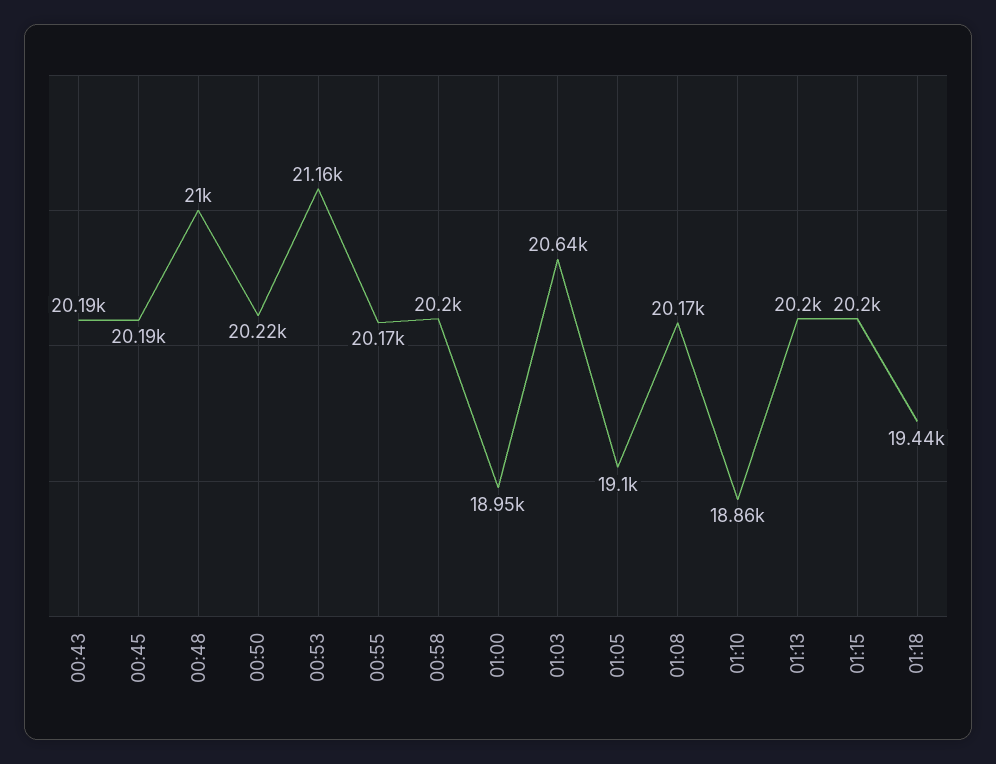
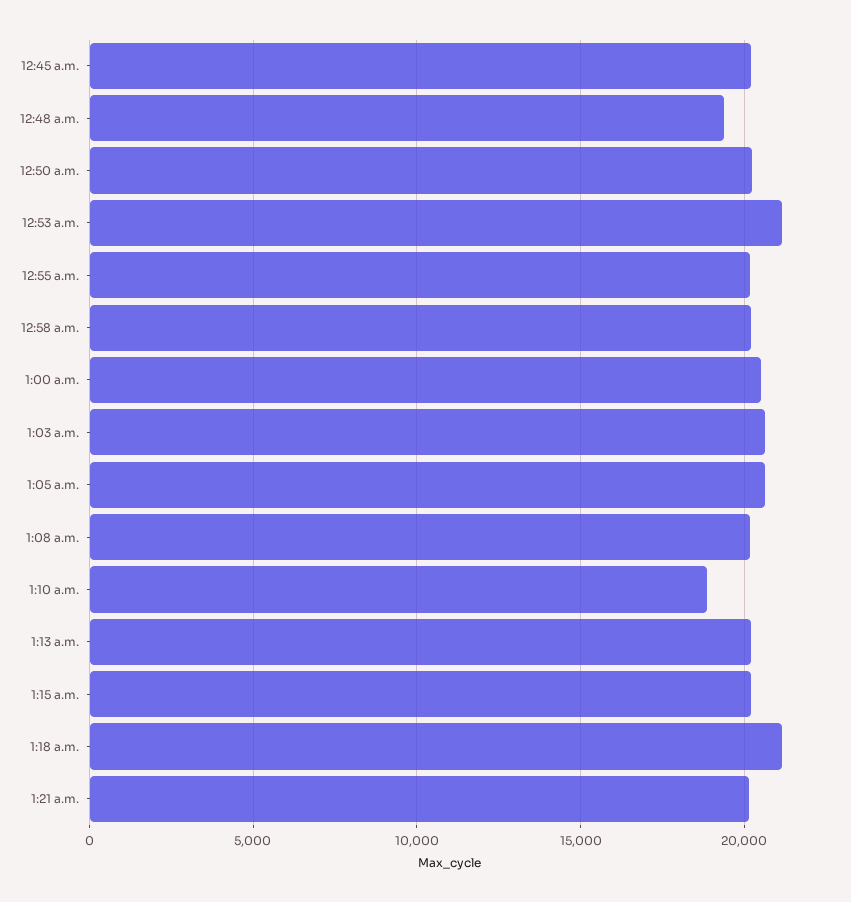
00:43: 20190 -> none
00:48: 21000 -> 19500
01:00: 18950 -> 20500
01:05: 19100 -> 20500
01:18: 19440 -> 21000
1:21 a.m.: none -> 20000

